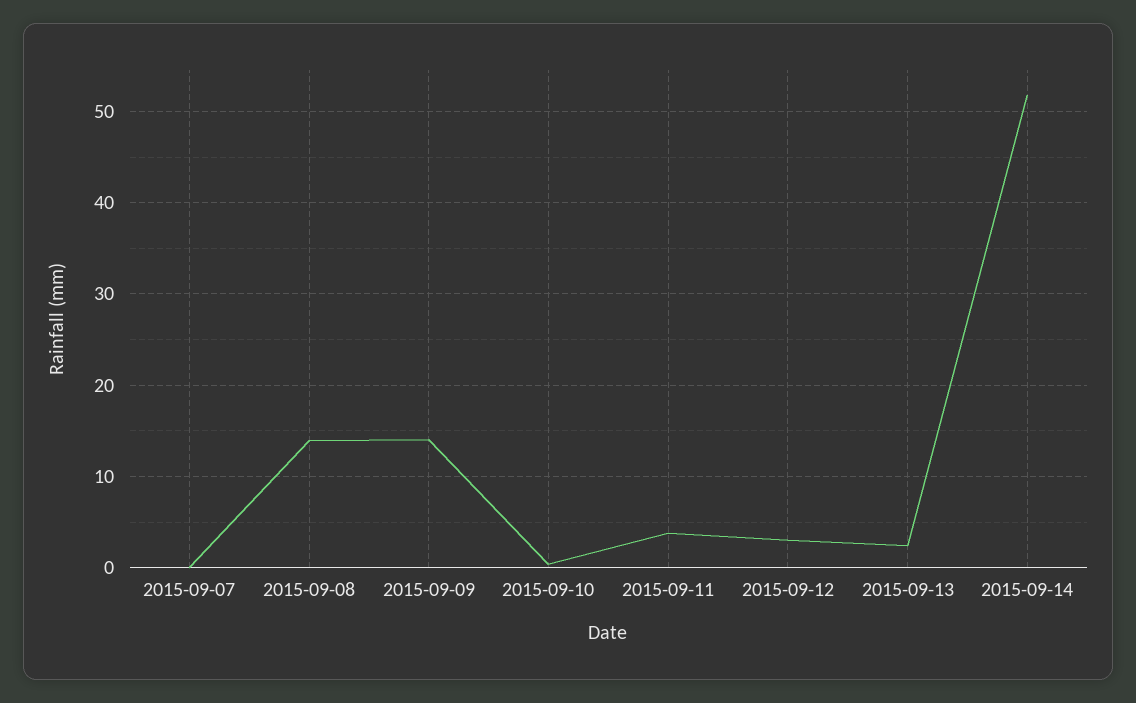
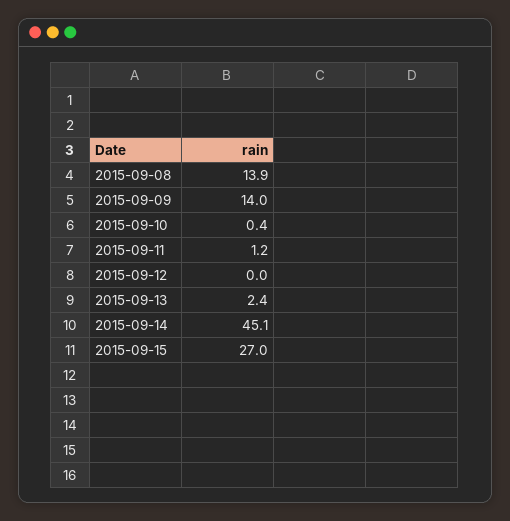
2015-09-07: 0 -> none
2015-09-11: 4 -> 1.2
2015-09-12: 3 -> 0
2015-09-14: 52 -> 45.1
2015-09-15: none -> 27

